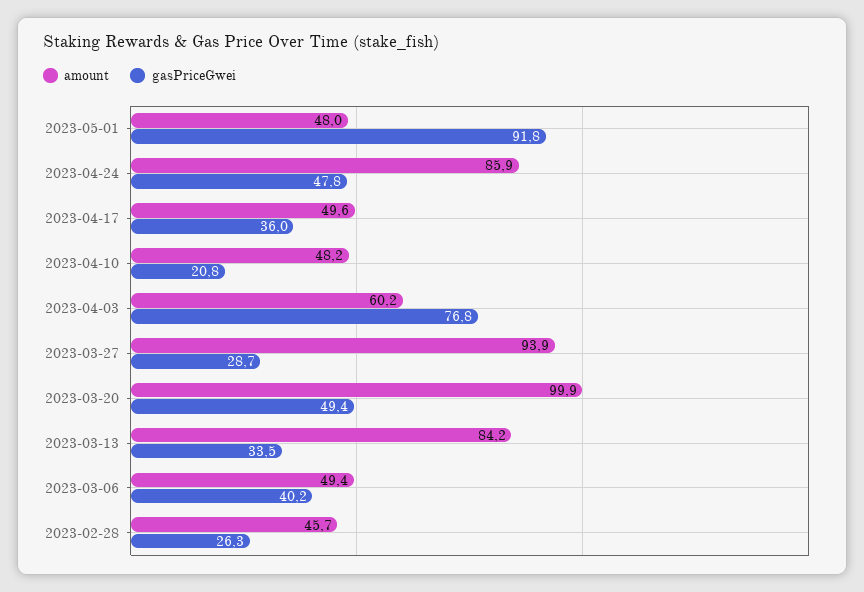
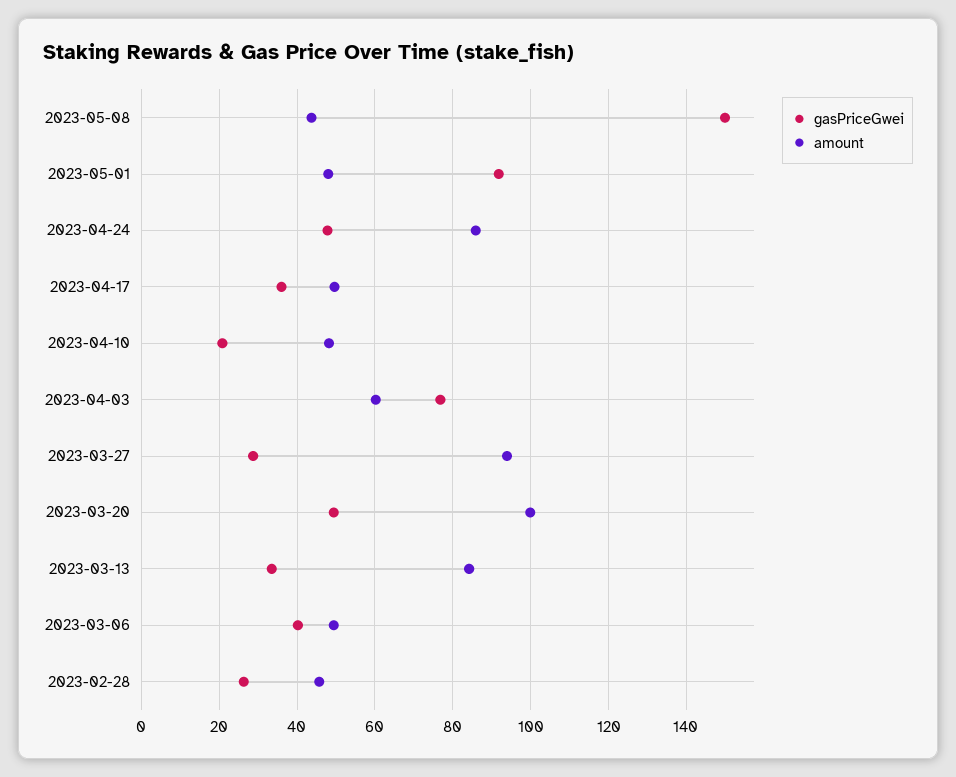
gasPriceGwei, 2023-05-08: none -> 150
amount, 2023-05-08: none -> 44

